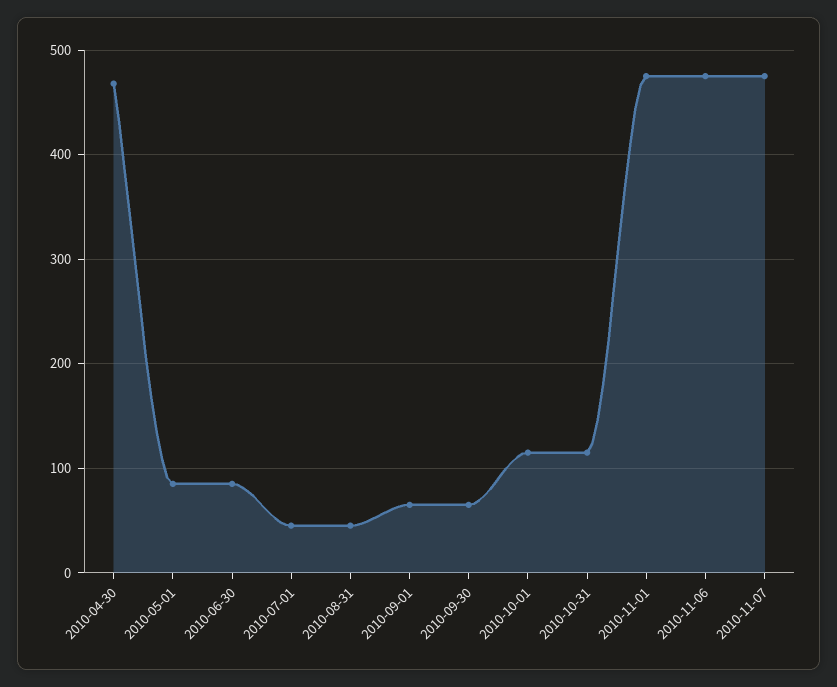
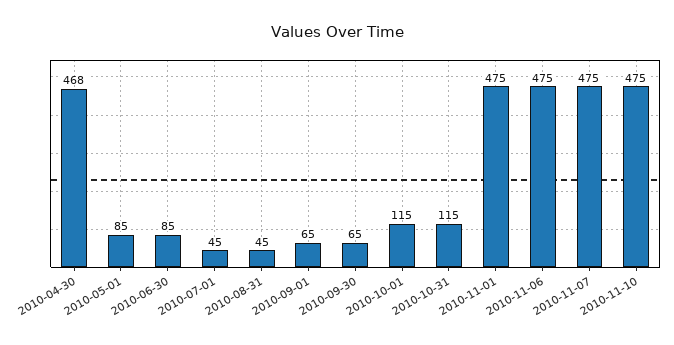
2010-11-10: none -> 475

